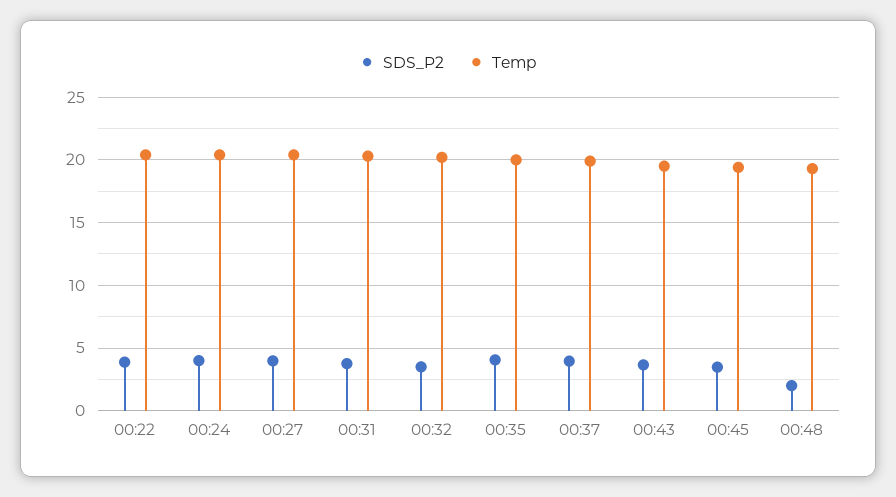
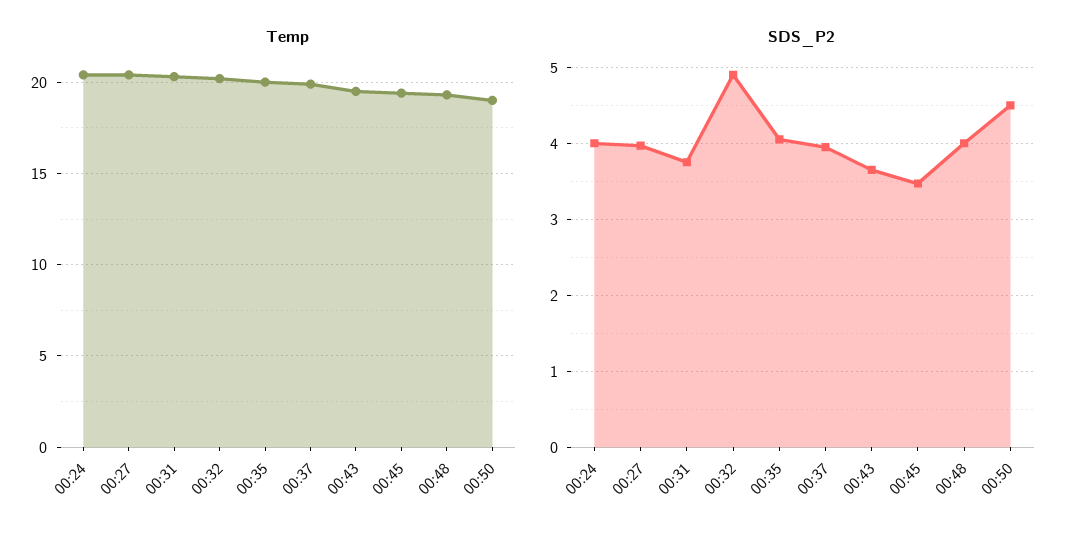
SDS_P2, 00:22: 4 -> none
Temp, 00:22: 20.5 -> none
SDS_P2, 00:32: 3.5 -> 4.9
SDS_P2, 00:48: 2 -> 4
Temp, 00:50: none -> 19
SDS_P2, 00:50: none -> 4.5

